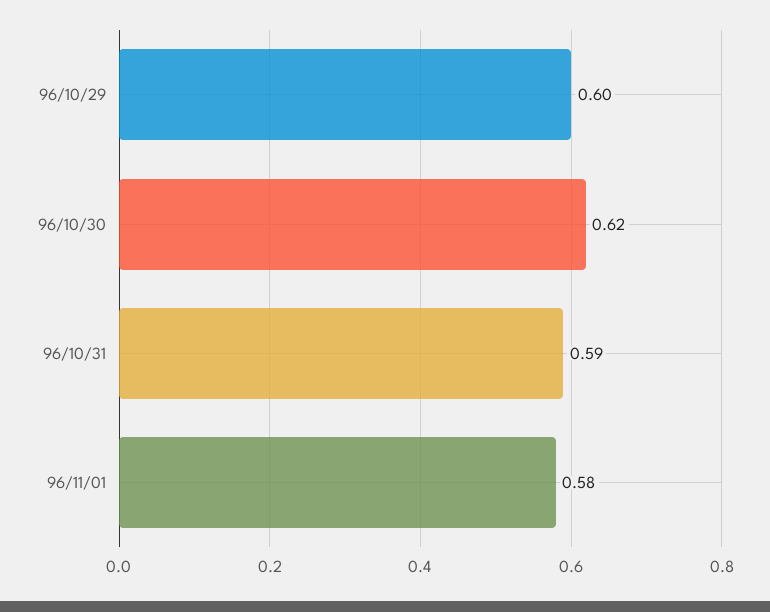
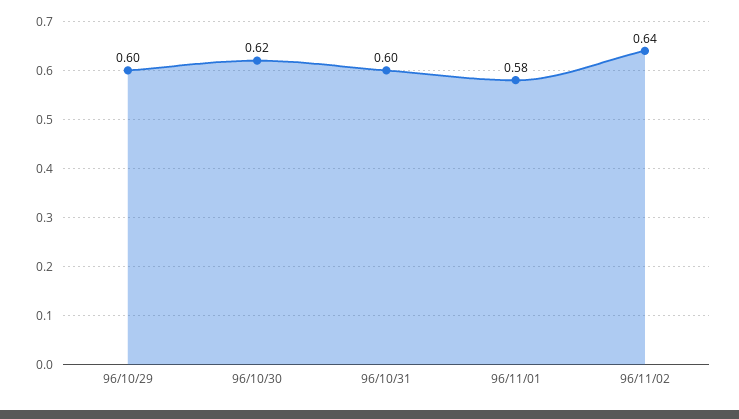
96/10/31: 0.59 -> 0.6
96/11/02: none -> 0.64

